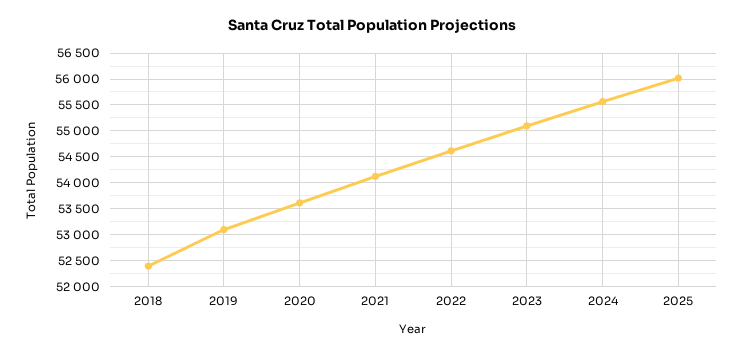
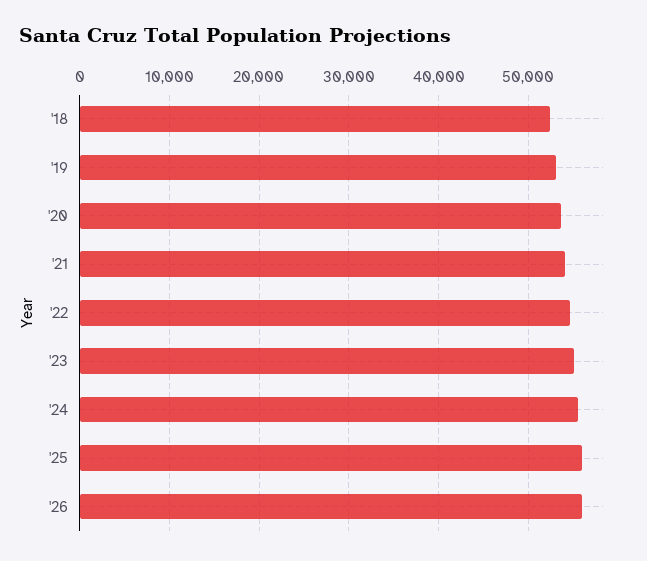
'26: none -> 56000

